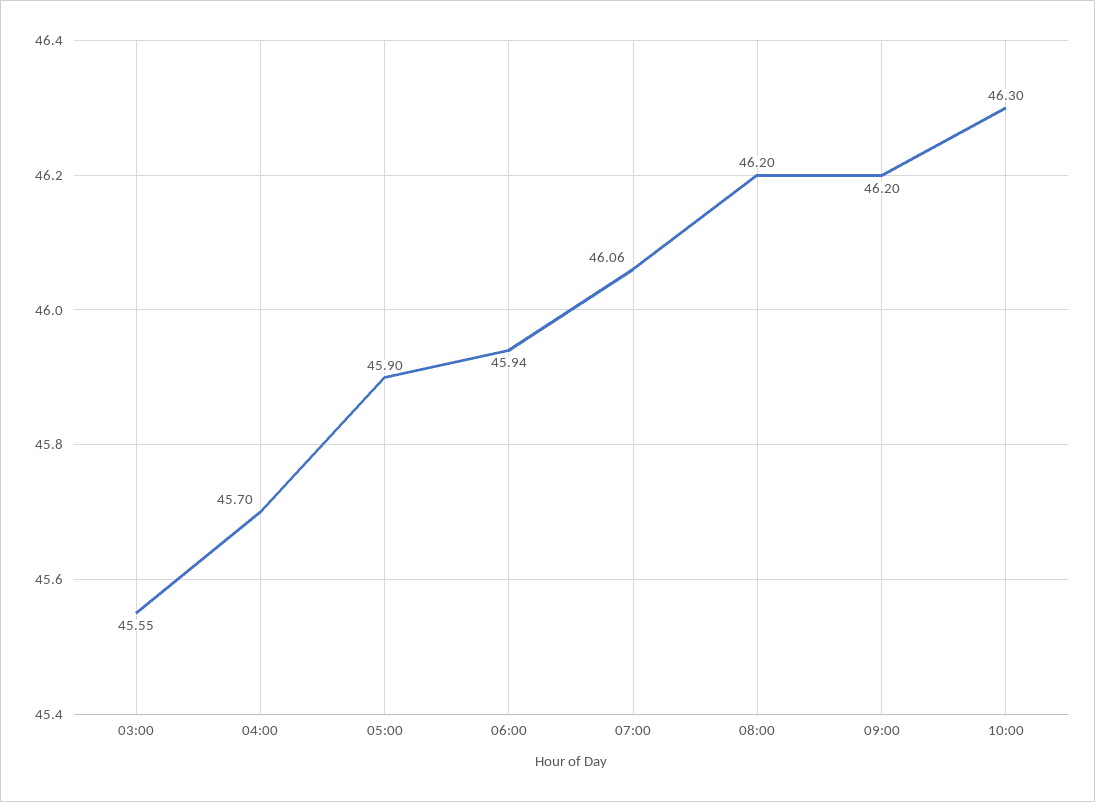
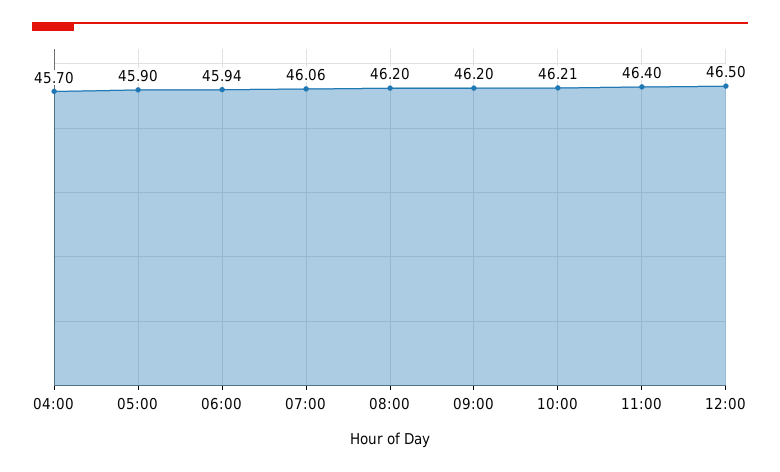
03:00: 45.55 -> none
10:00: 46.3 -> 46.21
11:00: none -> 46.4
12:00: none -> 46.5

